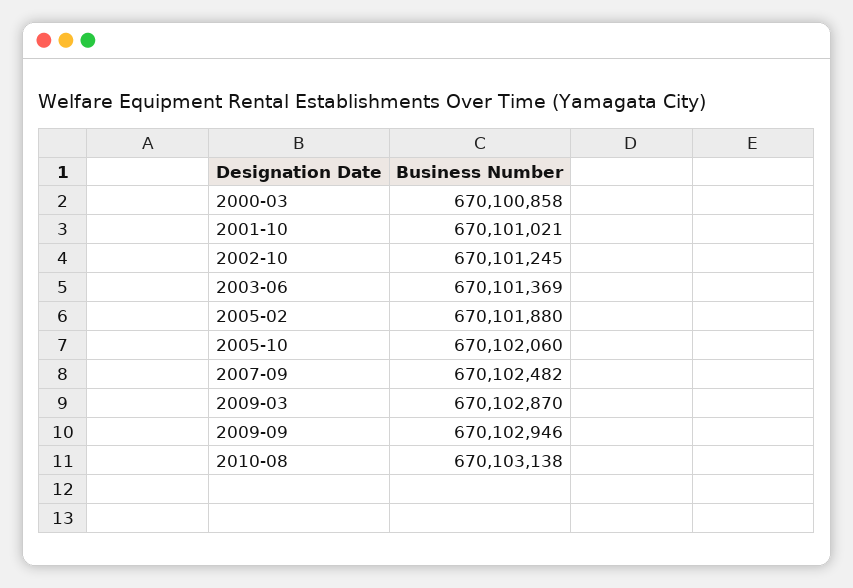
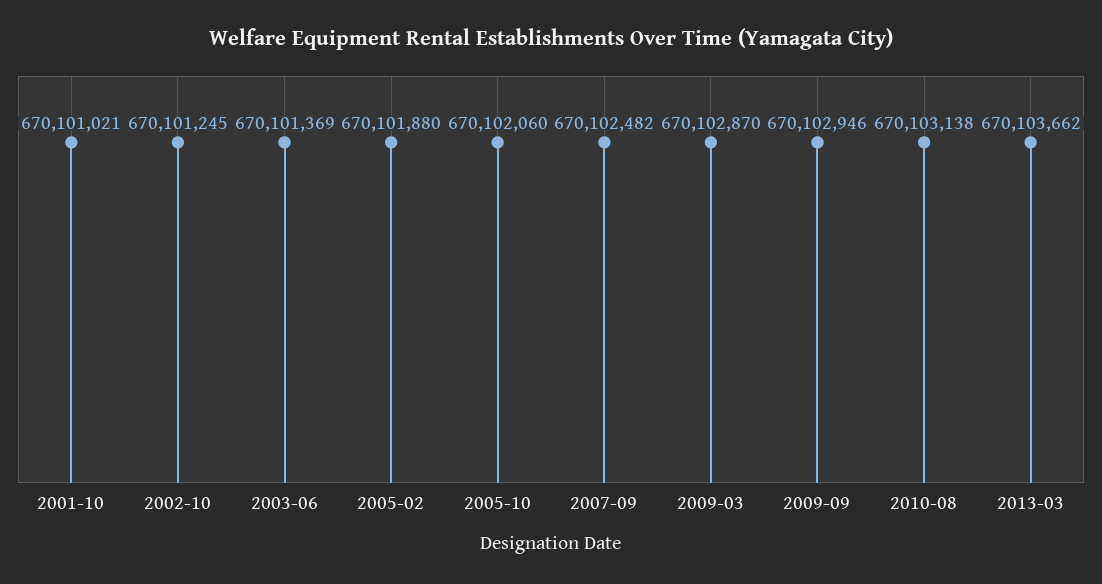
2000-03: 670100858 -> none
2013-03: none -> 670103662

